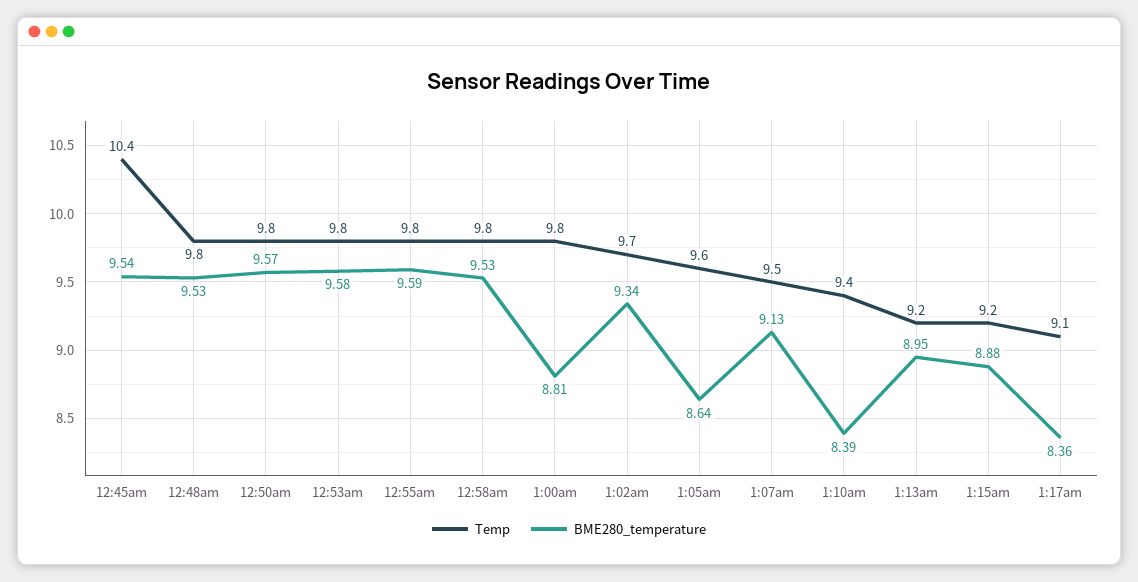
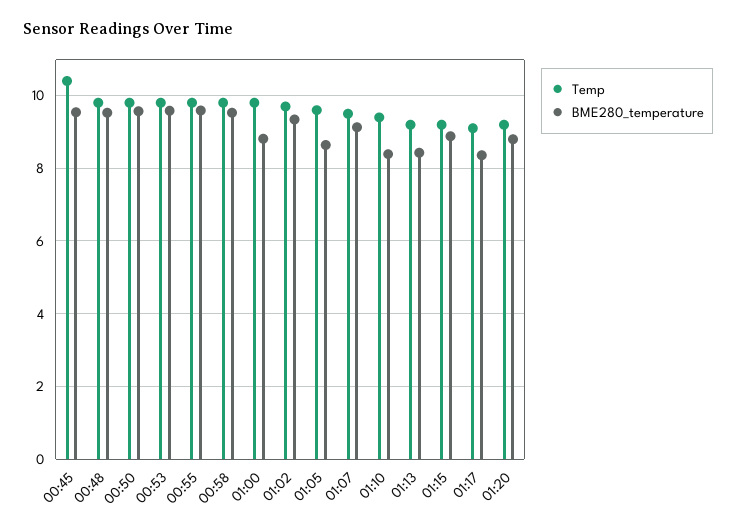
BME280_temperature, 1:13am: 8.95 -> 8.4
Temp, 01:20: none -> 9.2
BME280_temperature, 01:20: none -> 8.8

